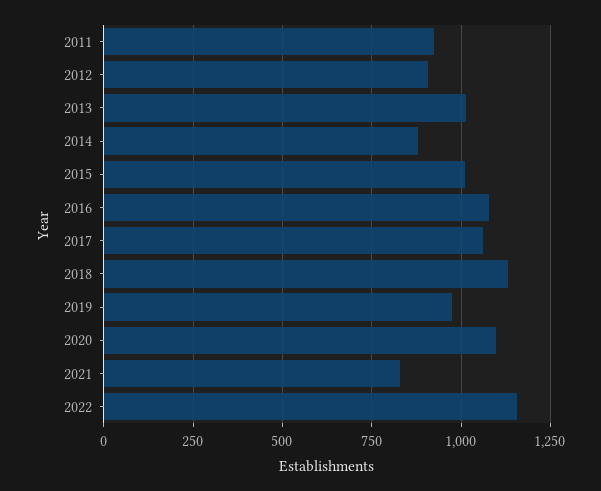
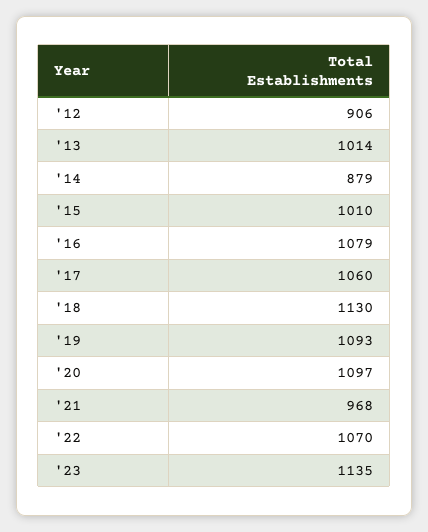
2011: 925 -> none
2019: 975 -> 1093
2021: 825 -> 968
2022: 1150 -> 1070
'23: none -> 1135

